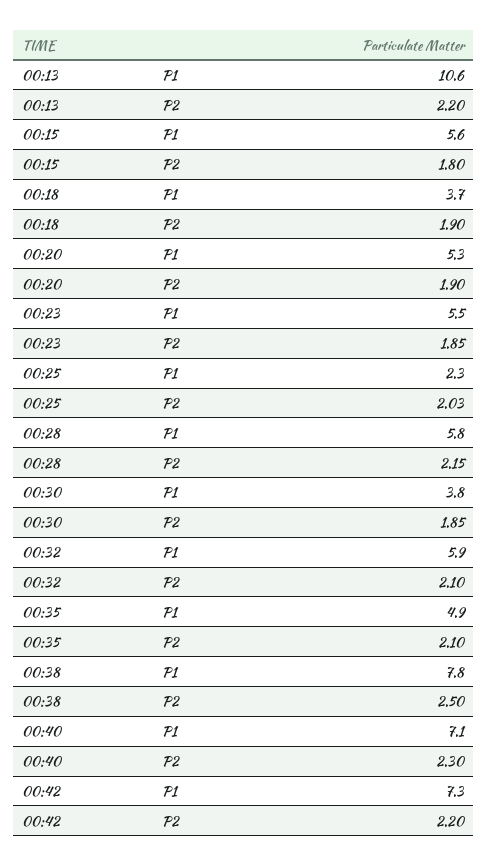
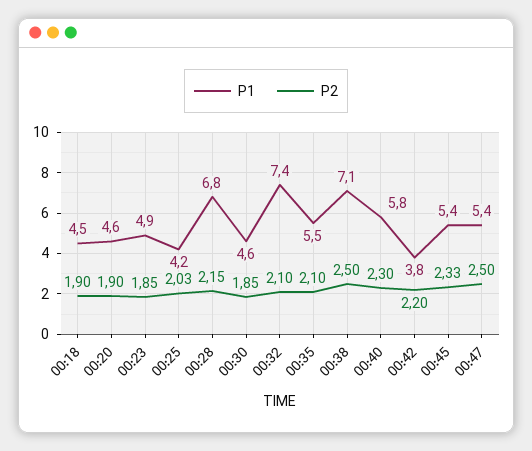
P1, 00:13: 10.6 -> none
P2, 00:13: 2.2 -> none
P1, 00:15: 5.6 -> none
P2, 00:15: 1.8 -> none
P1, 00:18: 3.7 -> 4.5
P1, 00:20: 5.3 -> 4.6
P1, 00:23: 5.5 -> 4.9
P1, 00:25: 2.3 -> 4.2
P1, 00:28: 5.8 -> 6.8
P1, 00:30: 3.8 -> 4.6
P1, 00:32: 5.9 -> 7.4
P1, 00:35: 4.9 -> 5.5
P1, 00:38: 7.8 -> 7.1
P1, 00:40: 7.1 -> 5.8
P1, 00:42: 7.3 -> 3.8
P1, 00:45: none -> 5.4
P2, 00:45: none -> 2.33
P1, 00:47: none -> 5.4
P2, 00:47: none -> 2.5

